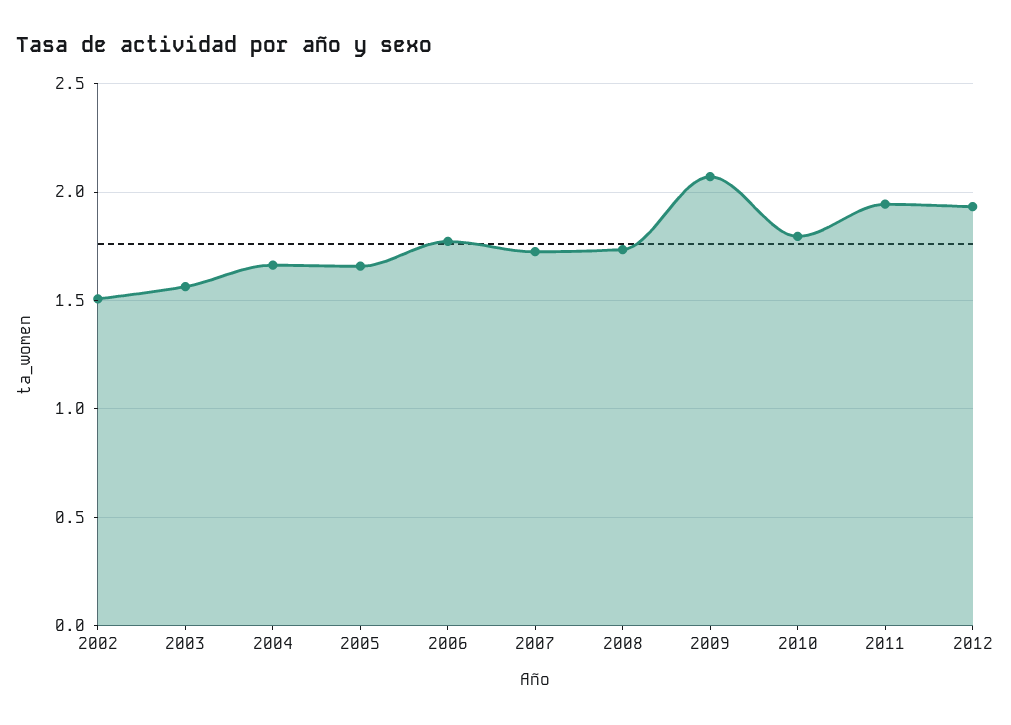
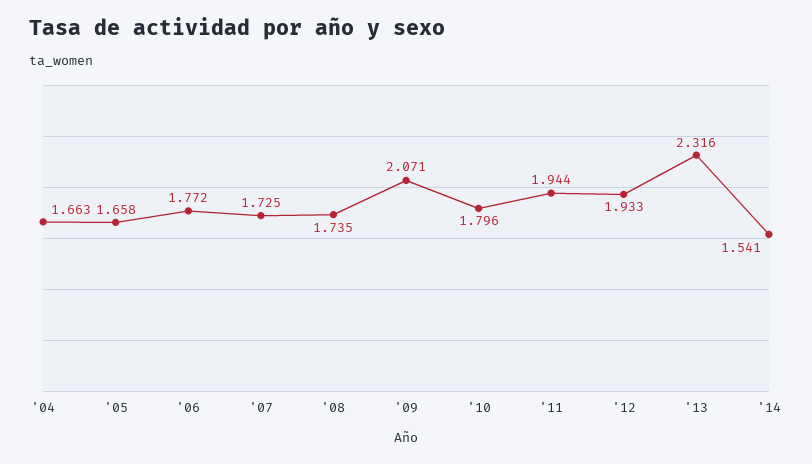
2002: 1.5 -> none
2003: 1.55 -> none
'13: none -> 2.316
'14: none -> 1.541

